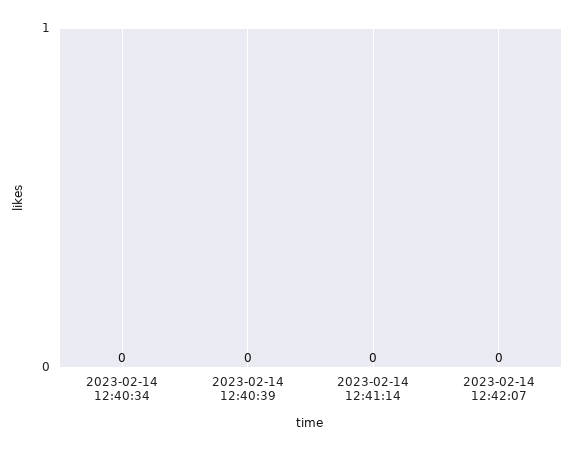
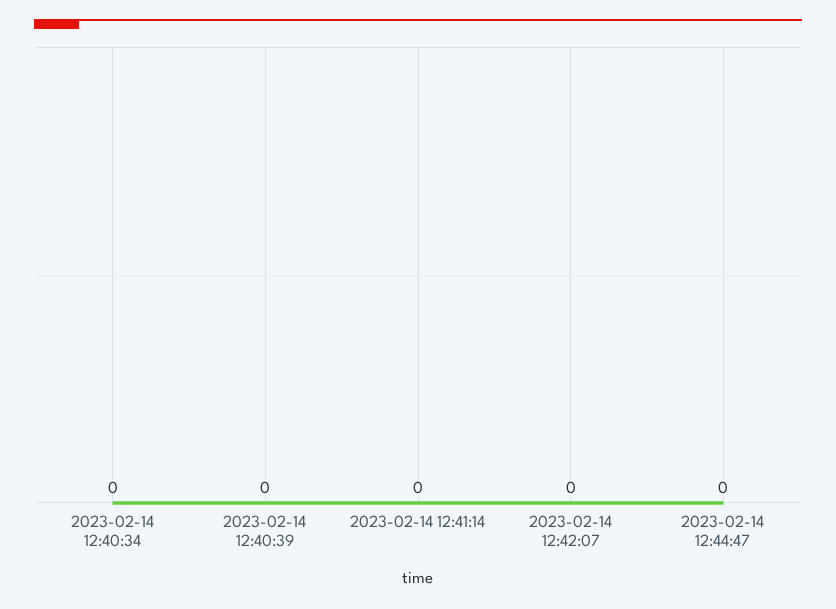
2023-02-14 12:44:47: none -> 0

